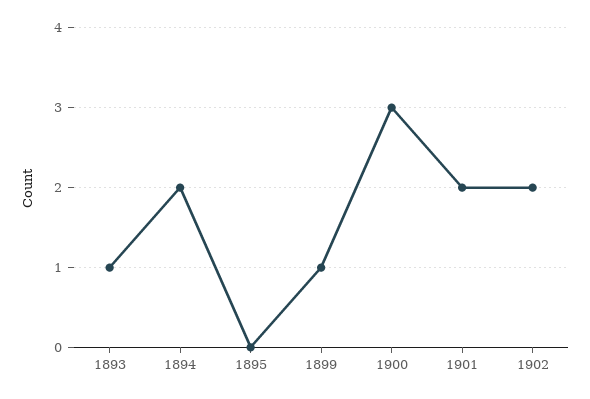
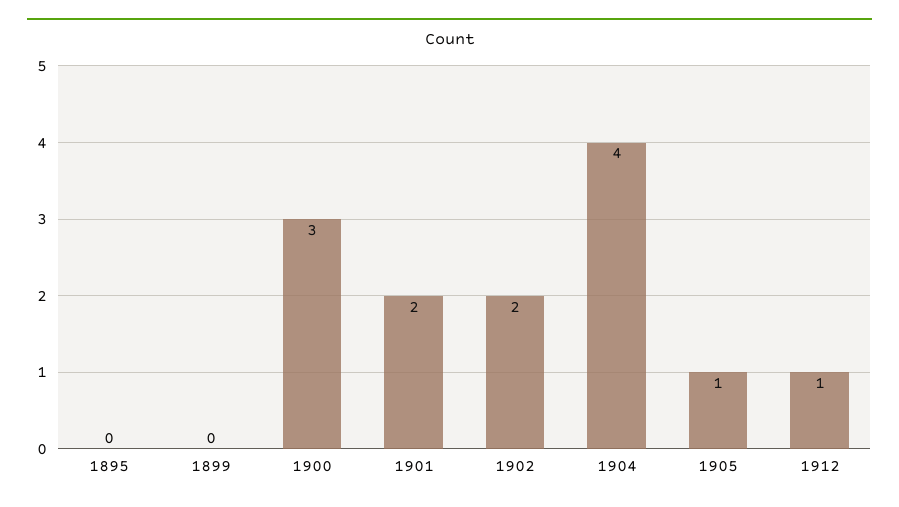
1893: 1 -> none
1894: 2 -> none
1899: 1 -> 0
1904: none -> 4
1905: none -> 1
1912: none -> 1

